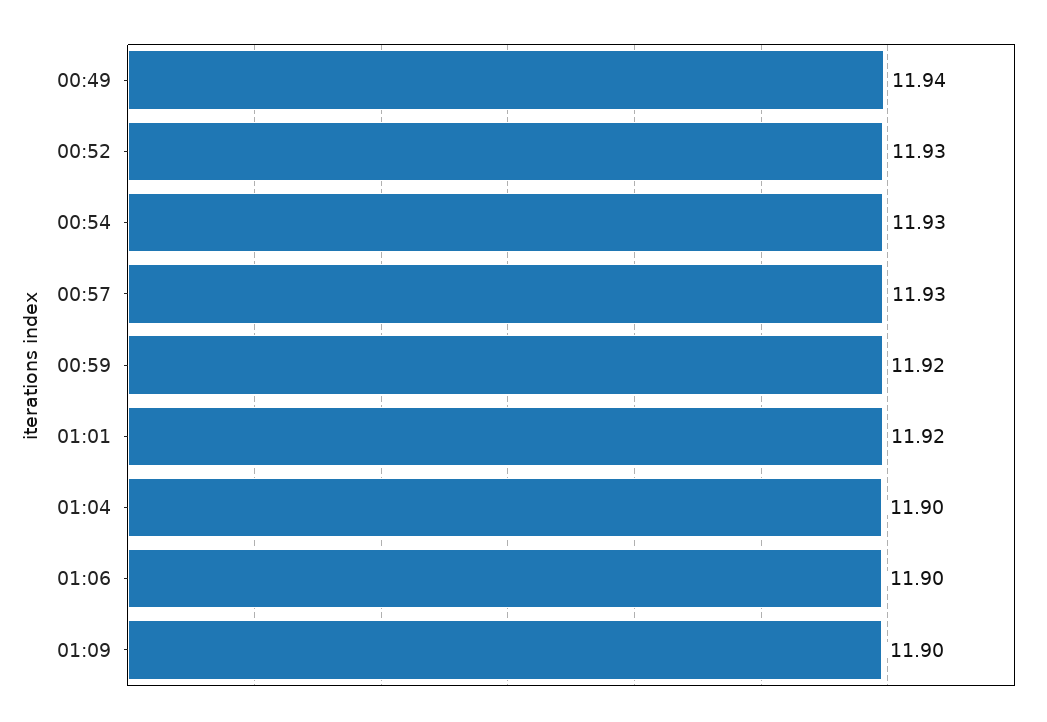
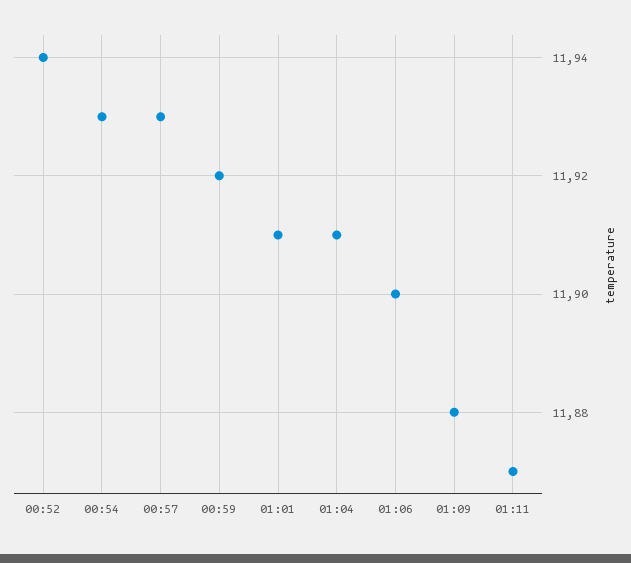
00:49: 11.94 -> none
00:52: 11.93 -> 11.94
01:01: 11.92 -> 11.91
01:04: 11.9 -> 11.91
01:09: 11.9 -> 11.88
01:11: none -> 11.87

